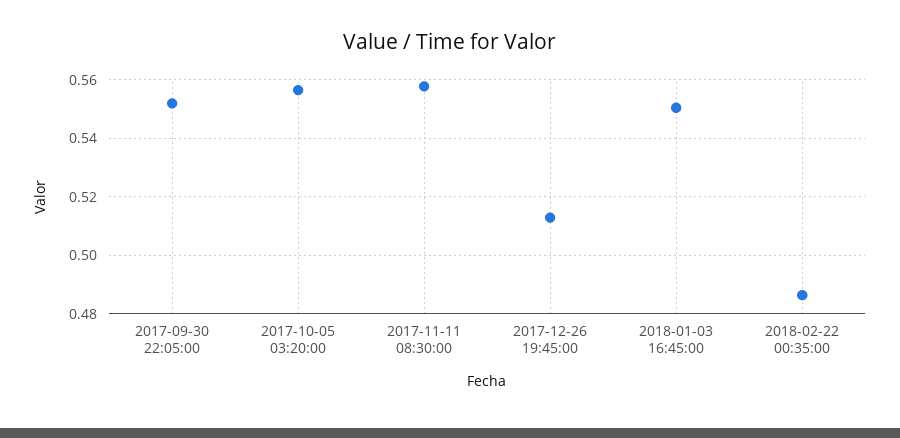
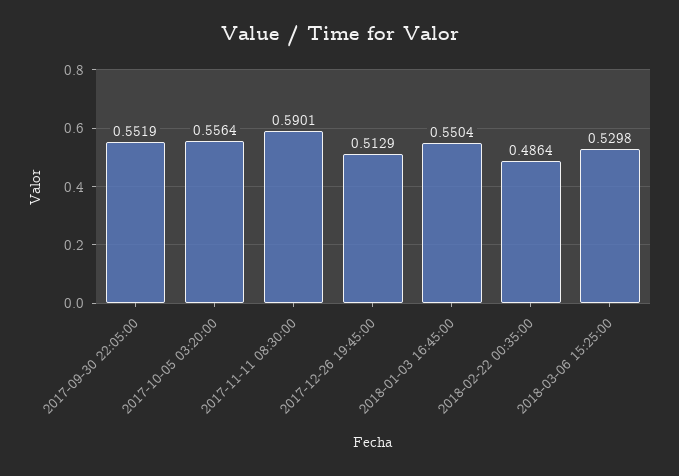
2017-11-11 08:30:00: 0.5575 -> 0.5901
2018-03-06 15:25:00: none -> 0.5298

